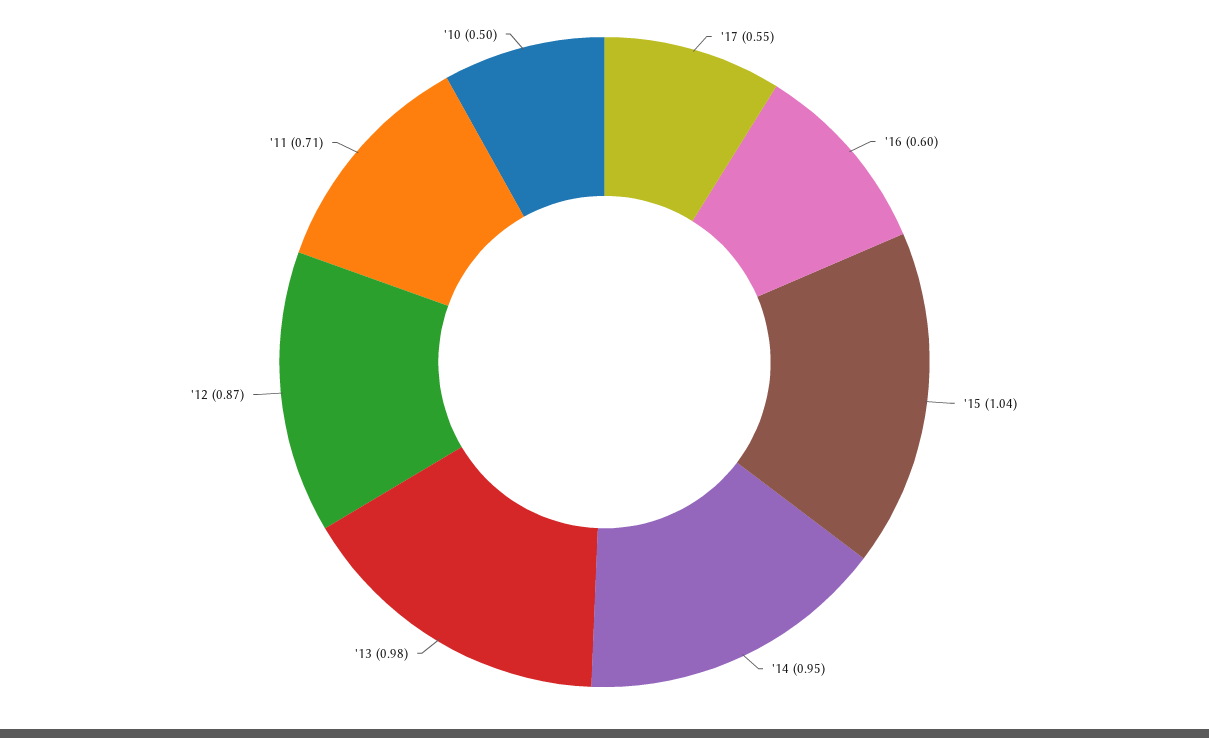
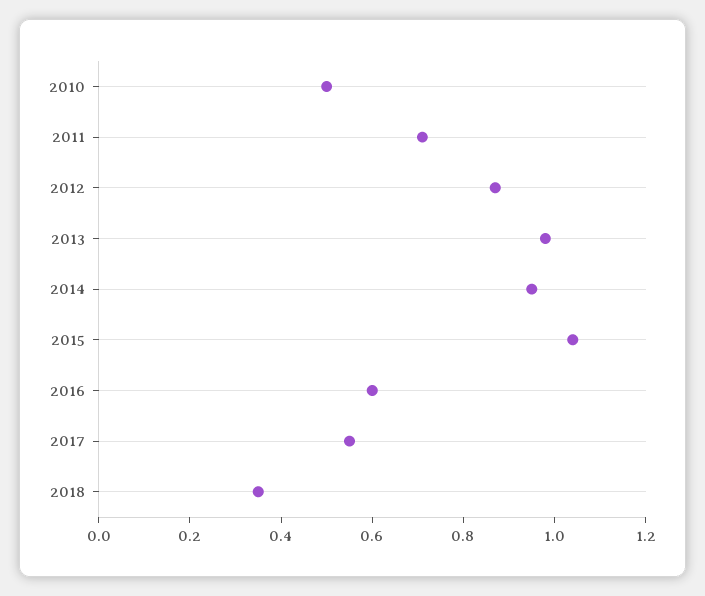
2018: none -> 0.35

